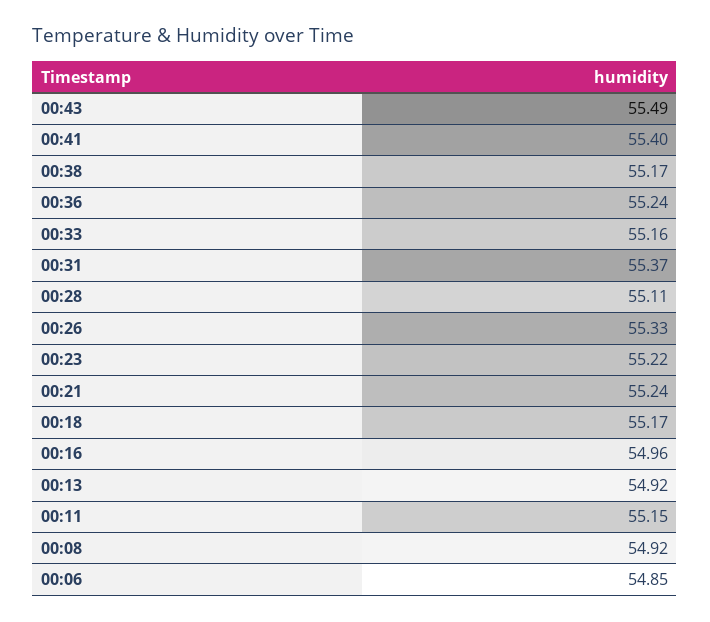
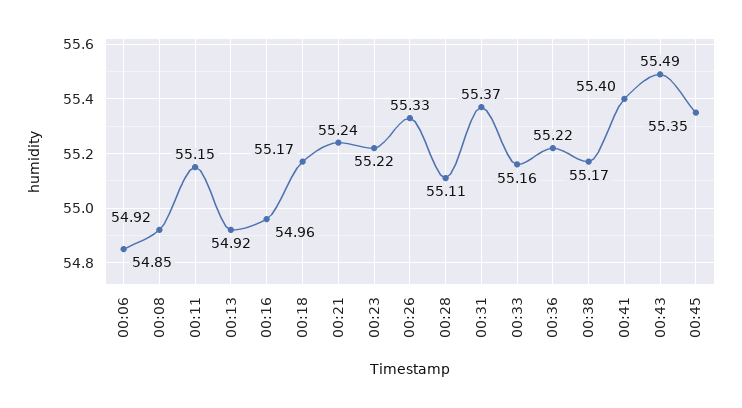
00:36: 55.24 -> 55.22
00:45: none -> 55.35

